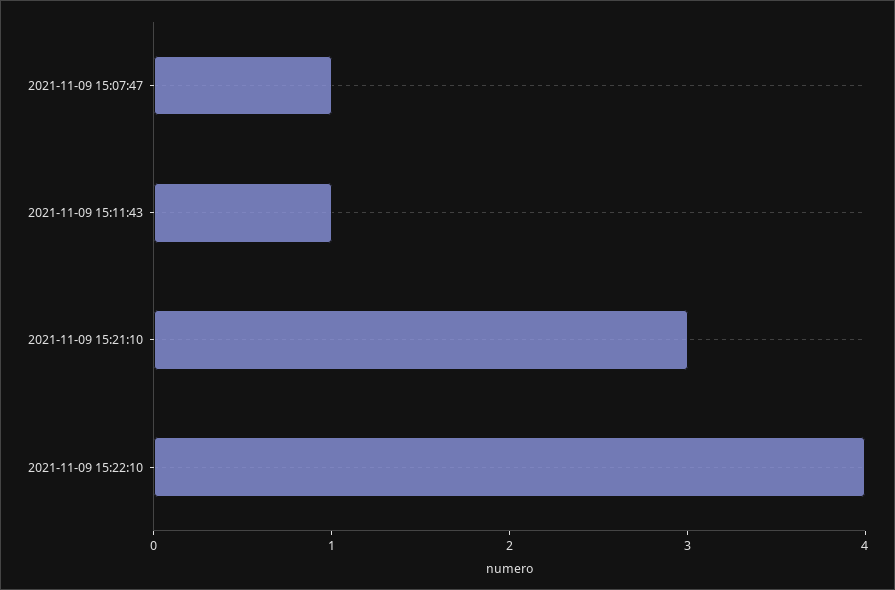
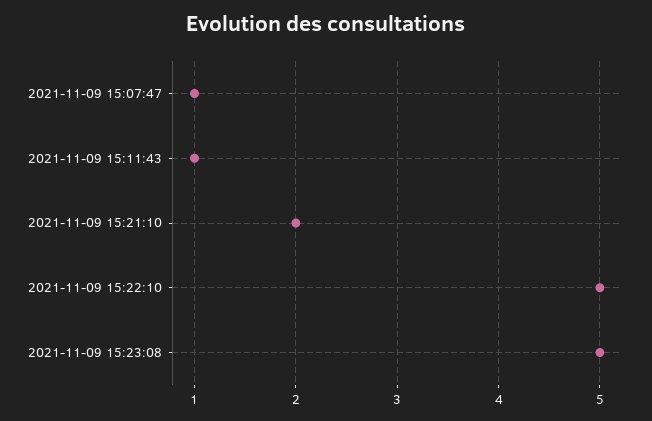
2021-11-09 15:21:10: 3 -> 2
2021-11-09 15:22:10: 4 -> 5
2021-11-09 15:23:08: none -> 5

